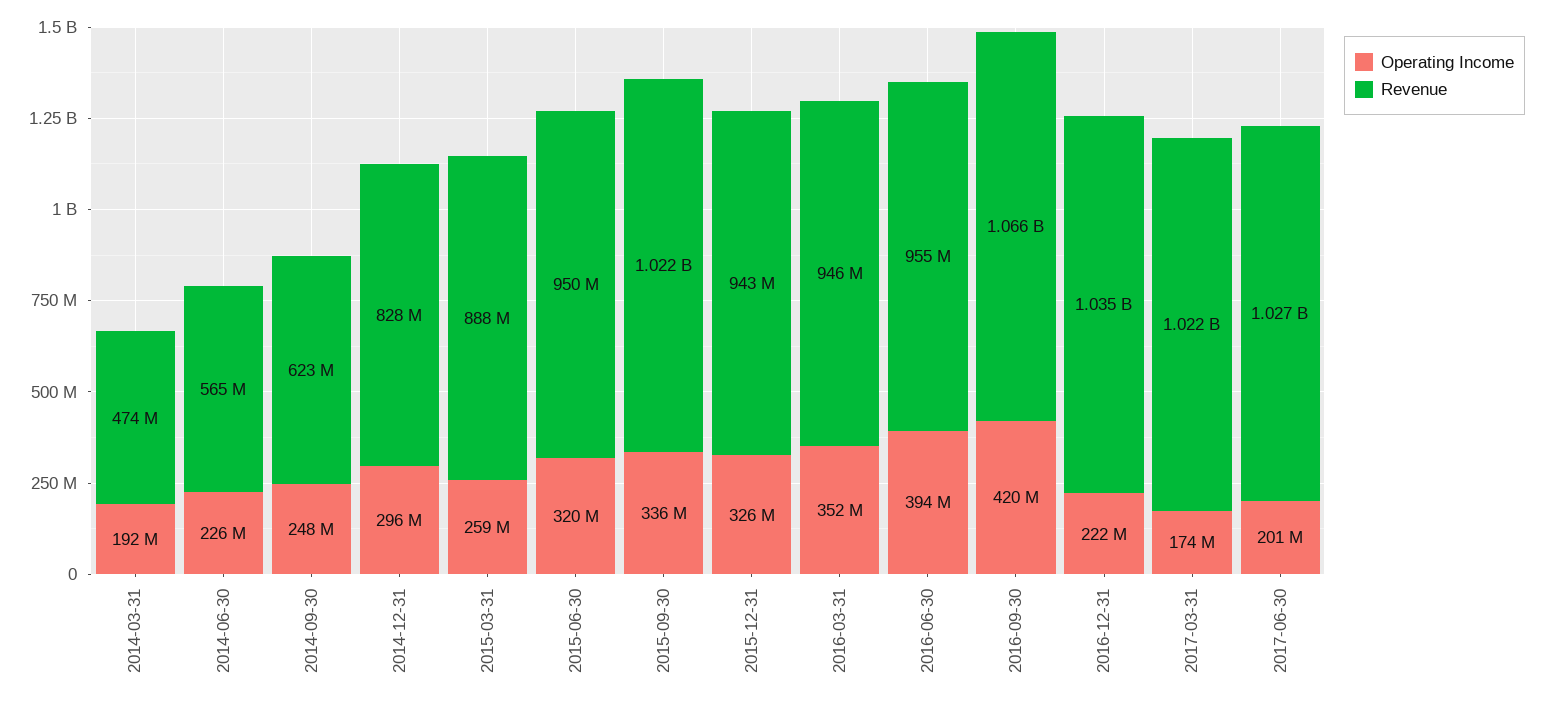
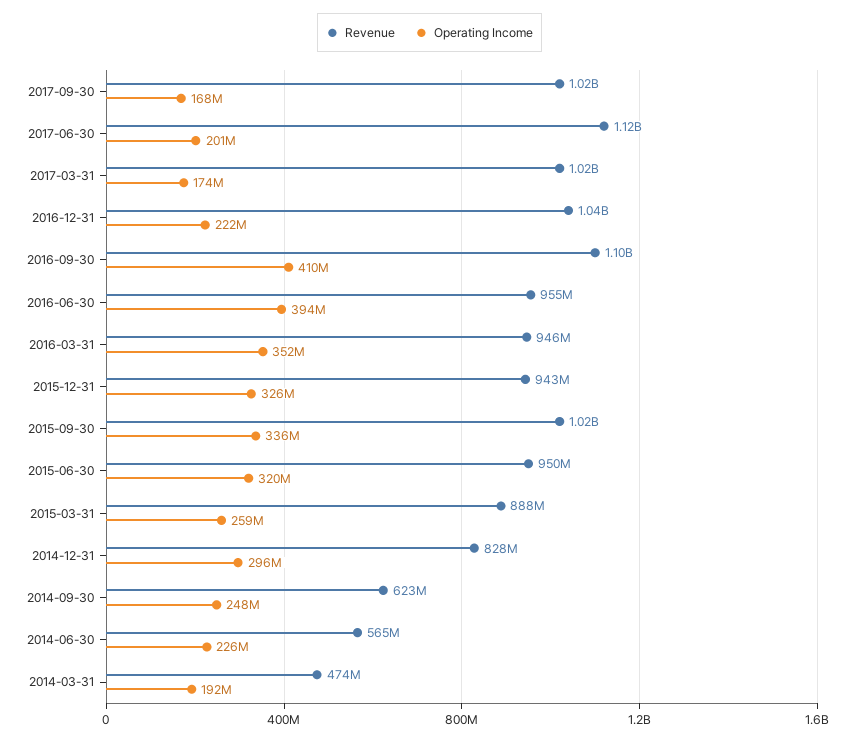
Operating Income, 2016-09-30: 420000000 -> 410000000
Revenue, 2016-09-30: 1066000000 -> 1100000000
Revenue, 2017-06-30: 1027000000 -> 1120000000
Revenue, 2017-09-30: none -> 1020000000
Operating Income, 2017-09-30: none -> 168000000

